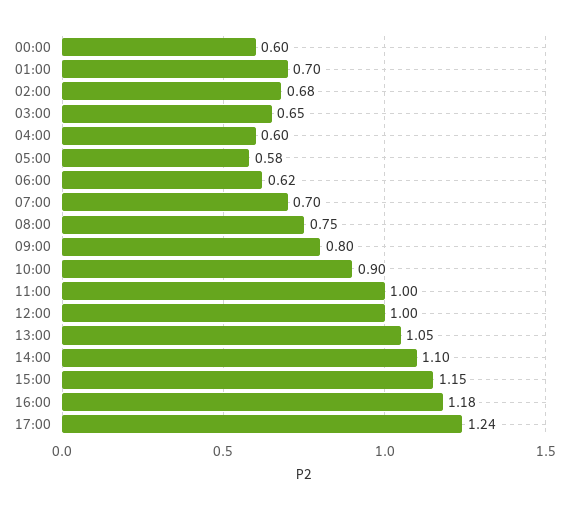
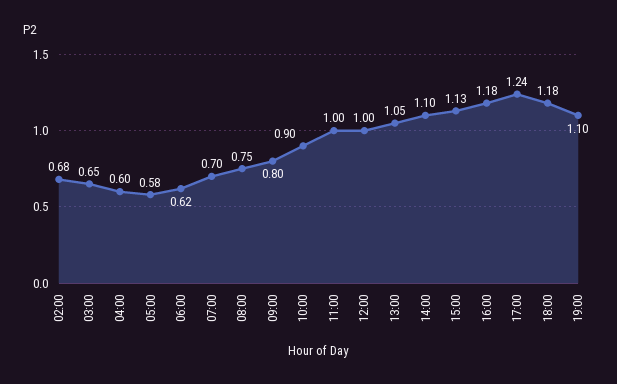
00:00: 0.6 -> none
01:00: 0.7 -> none
15:00: 1.15 -> 1.13
18:00: none -> 1.18
19:00: none -> 1.1

